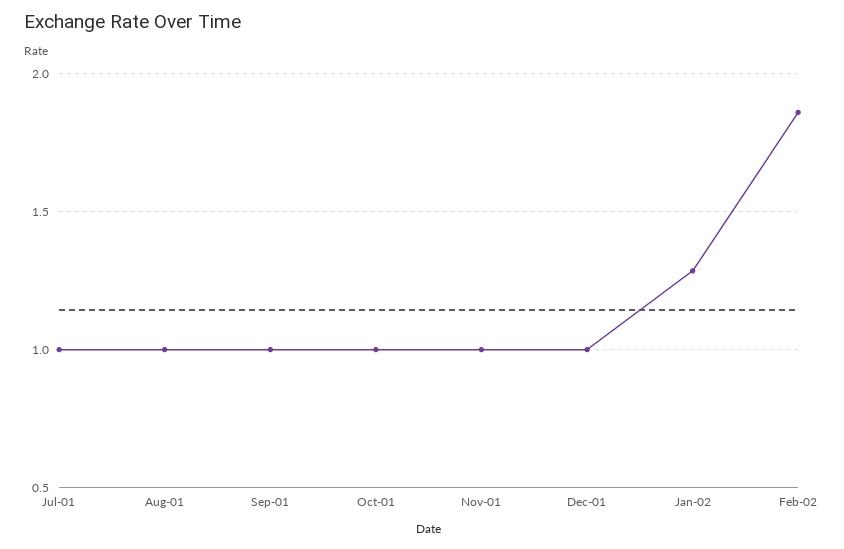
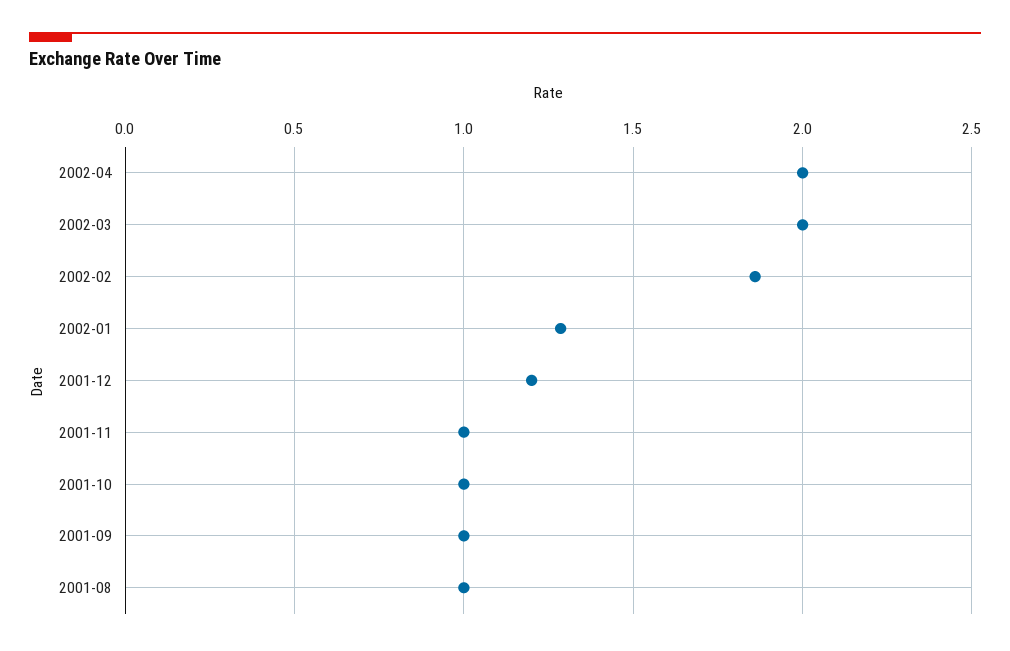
Jul-01: 1 -> none
Dec-01: 1 -> 1.2
2002-04: none -> 2
2002-03: none -> 2

